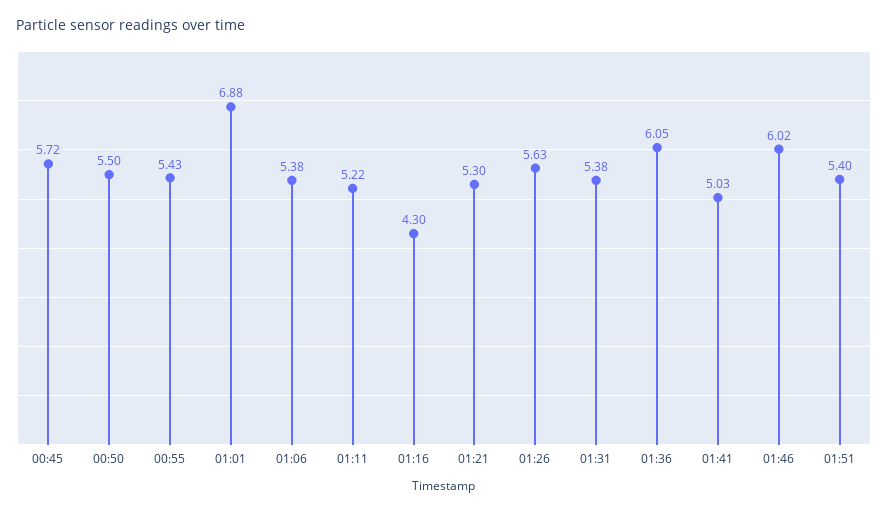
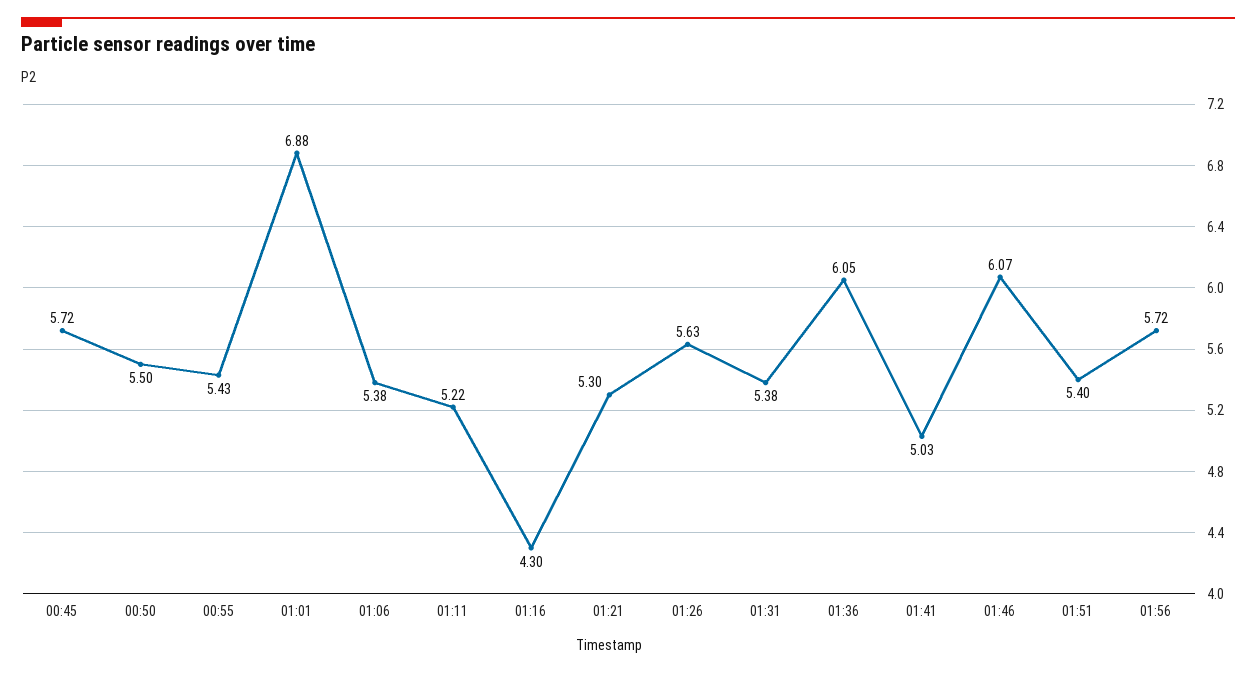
01:46: 6.02 -> 6.07
01:56: none -> 5.72

